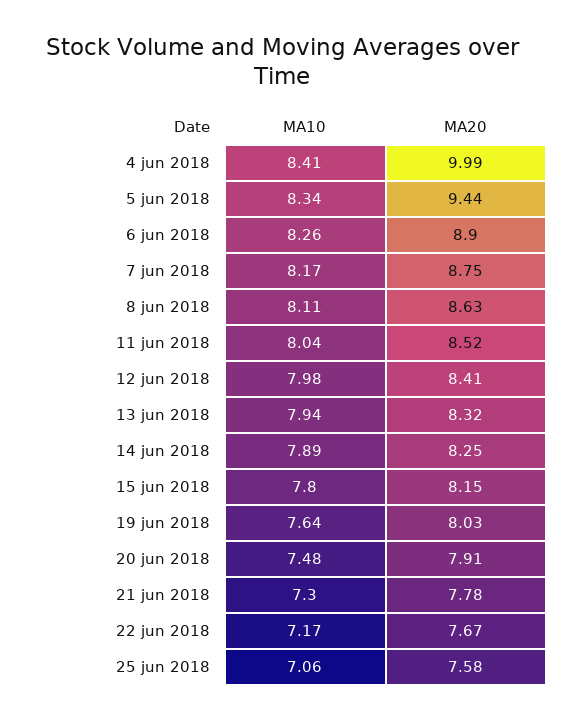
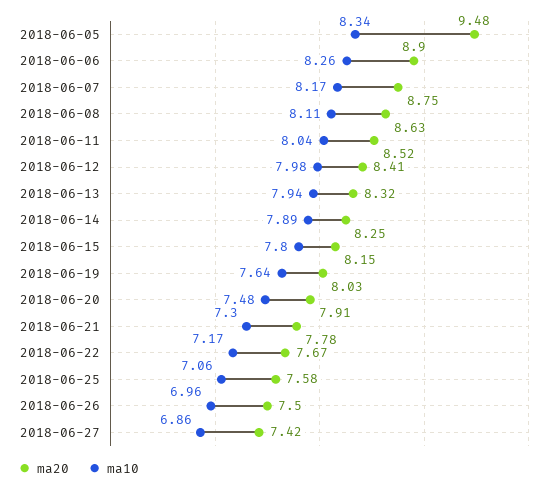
MA10, 4 jun 2018: 8.41 -> none
MA20, 4 jun 2018: 9.99 -> none
MA20, 5 jun 2018: 9.44 -> 9.48
MA20, 2018-06-26: none -> 7.5
MA10, 2018-06-26: none -> 6.96
MA20, 2018-06-27: none -> 7.42
MA10, 2018-06-27: none -> 6.86

